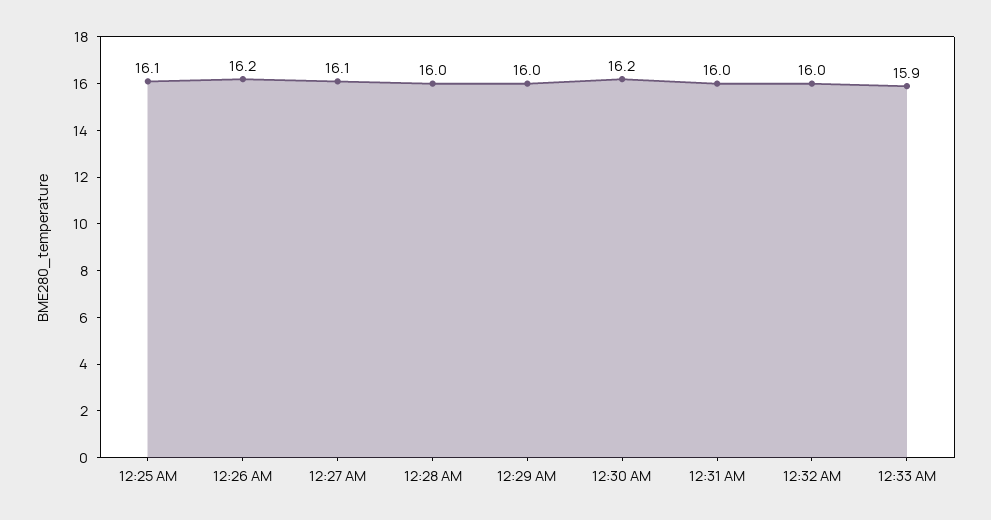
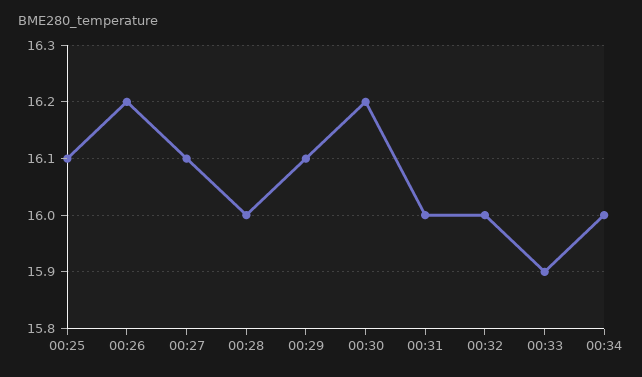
12:29 AM: 16 -> 16.1
00:34: none -> 16

